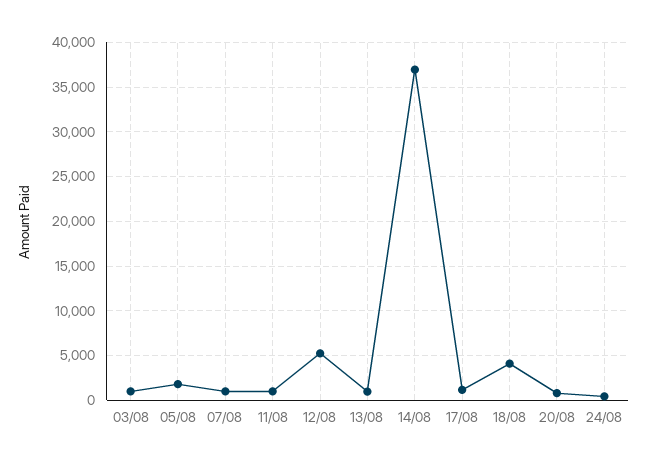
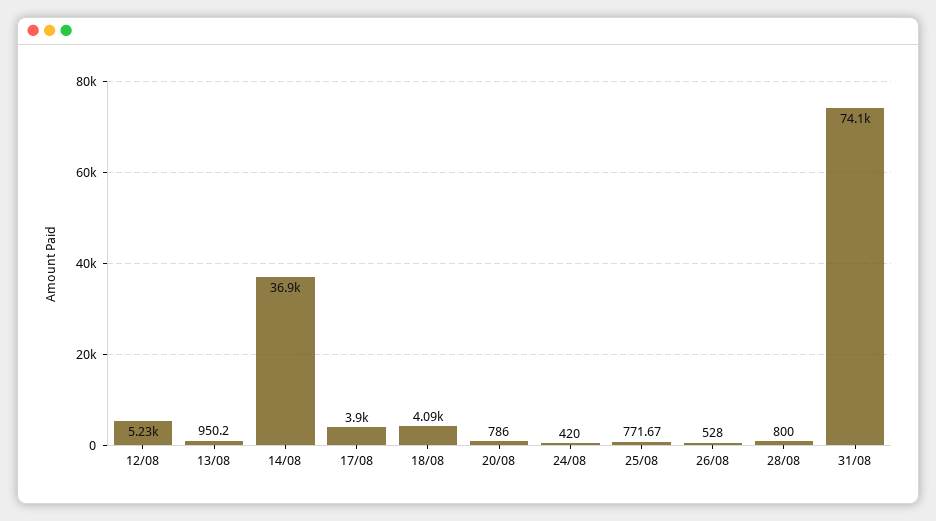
03/08: 1000 -> none
05/08: 2000 -> none
07/08: 1000 -> none
11/08: 1000 -> none
17/08: 1000 -> 3900
25/08: none -> 771.67
26/08: none -> 528
28/08: none -> 800
31/08: none -> 74100

